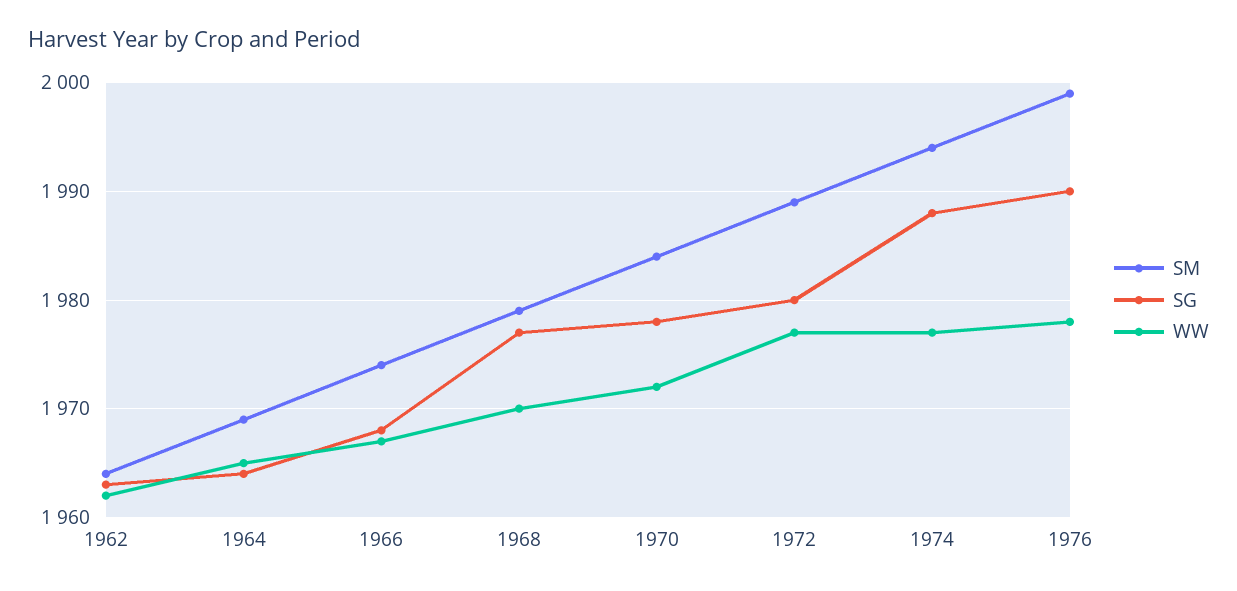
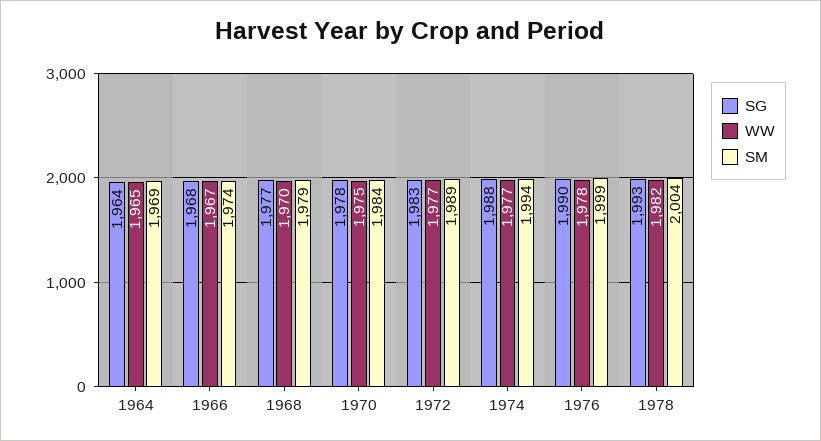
SM, 1962: 1964 -> none
SG, 1962: 1963 -> none
WW, 1962: 1962 -> none
WW, 1970: 1972 -> 1975
SG, 1972: 1980 -> 1983
SG, 1978: none -> 1993
WW, 1978: none -> 1982
SM, 1978: none -> 2004

